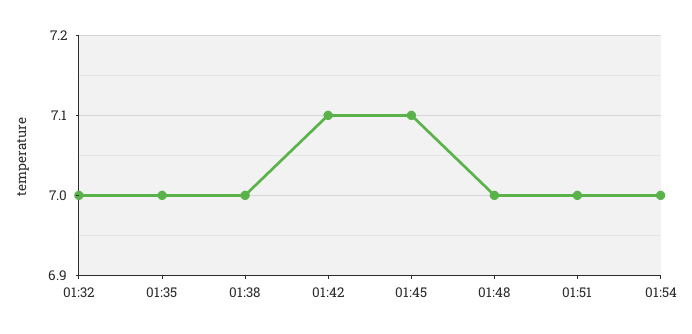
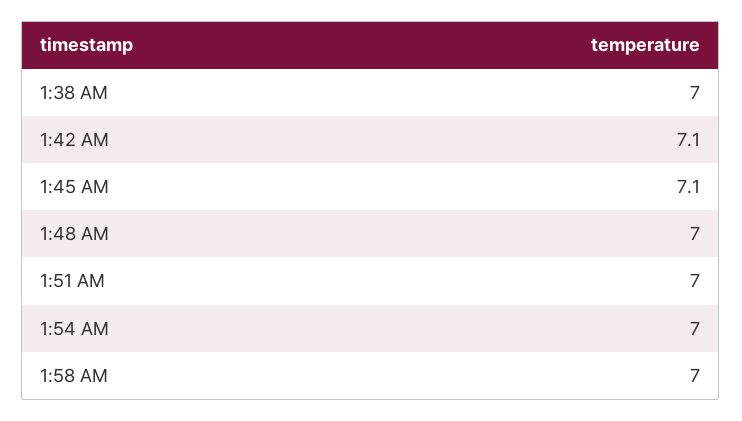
01:32: 7 -> none
01:35: 7 -> none
1:58 AM: none -> 7

